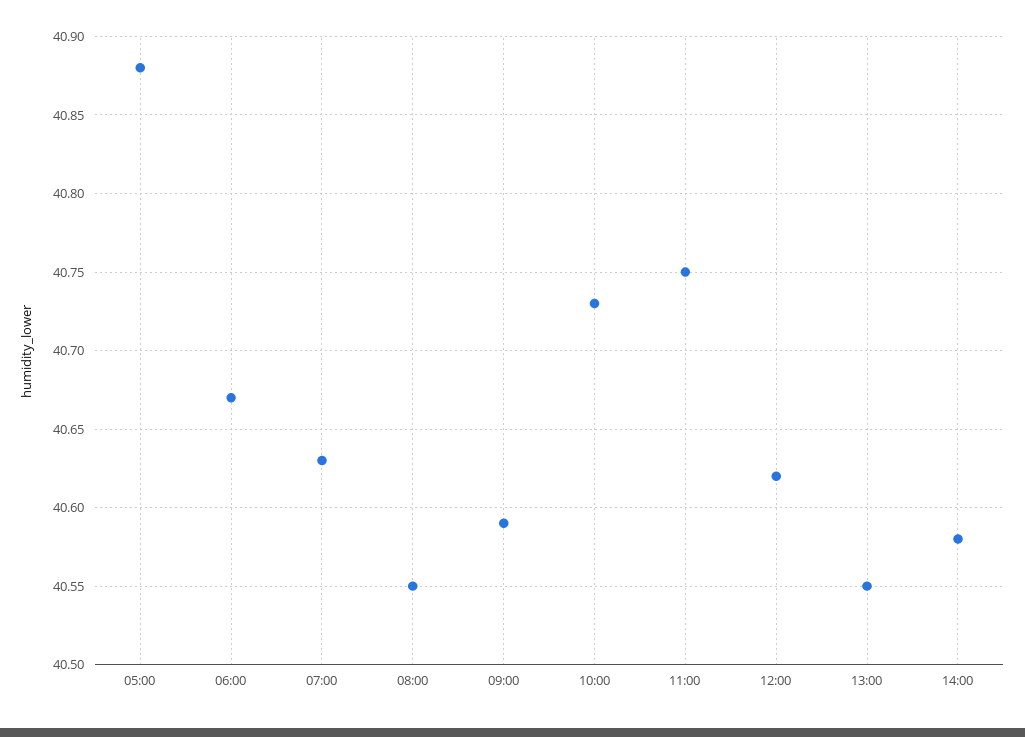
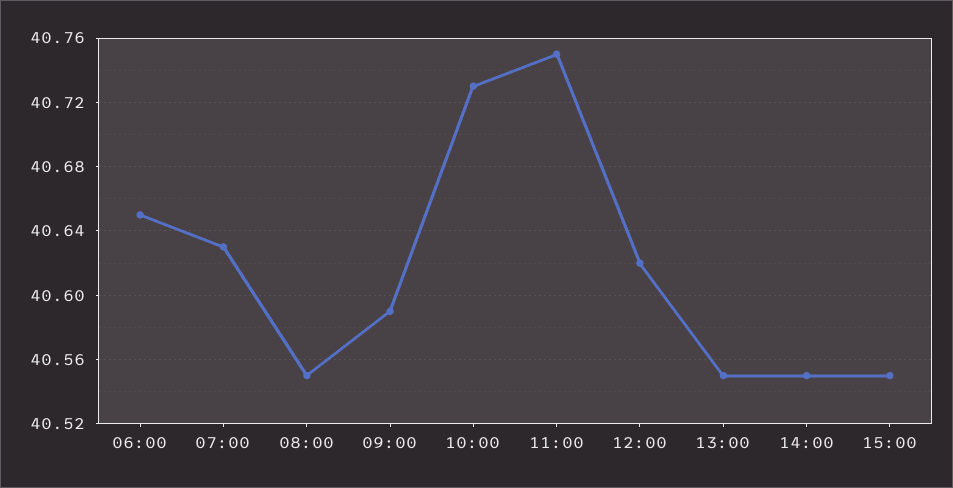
05:00: 40.88 -> none
06:00: 40.67 -> 40.65
14:00: 40.58 -> 40.55
15:00: none -> 40.55

